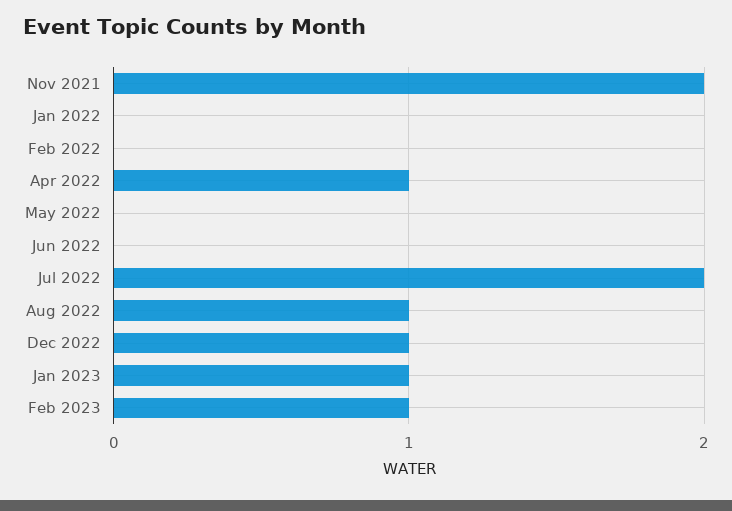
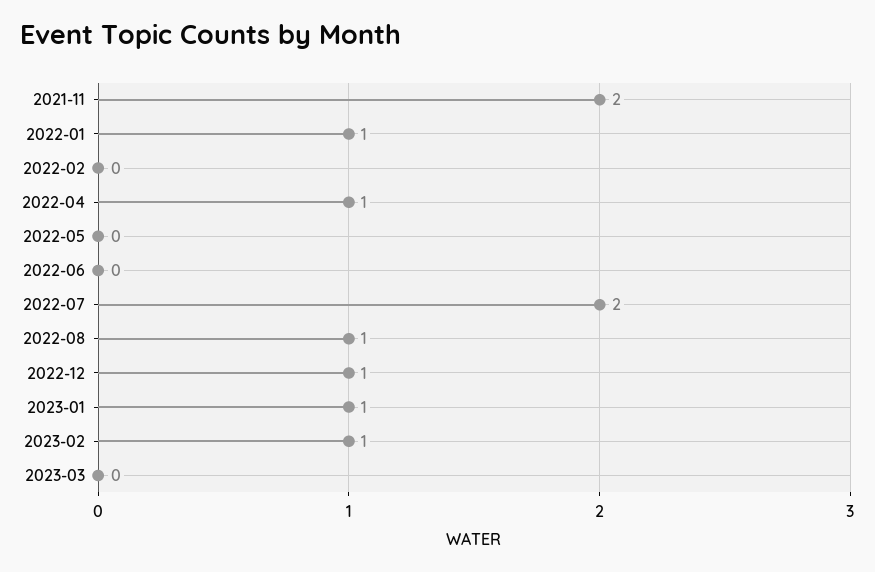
Jan 2022: 0 -> 1
2023-03: none -> 0

